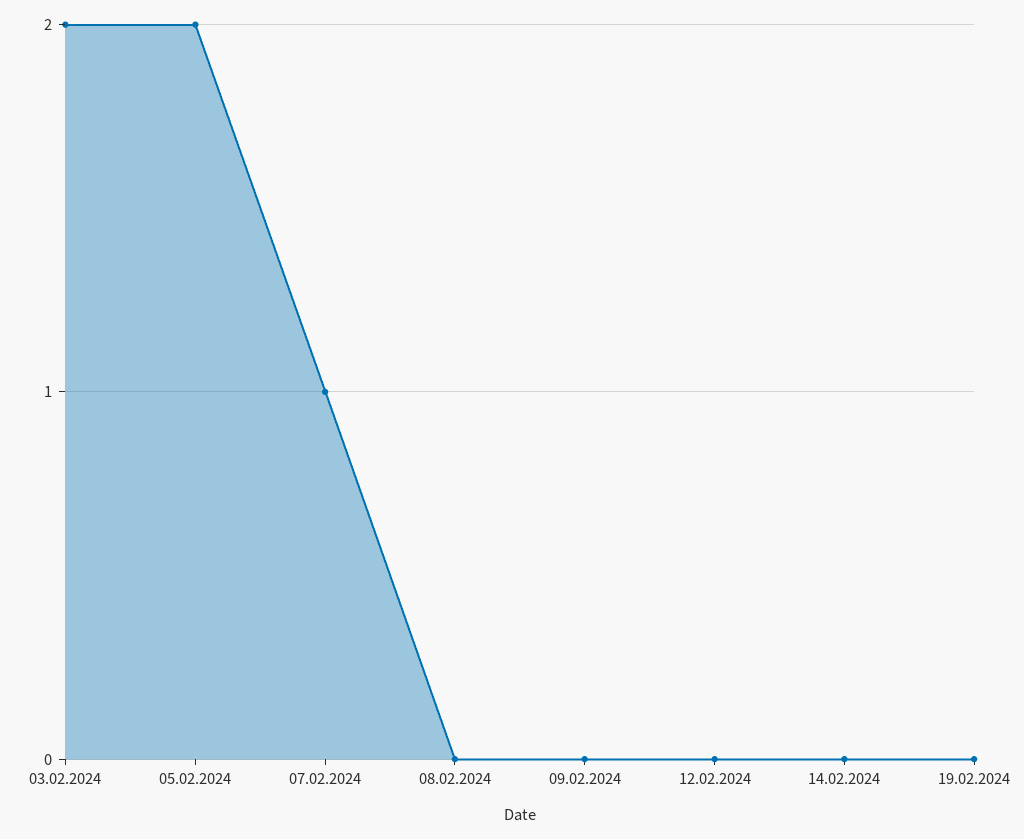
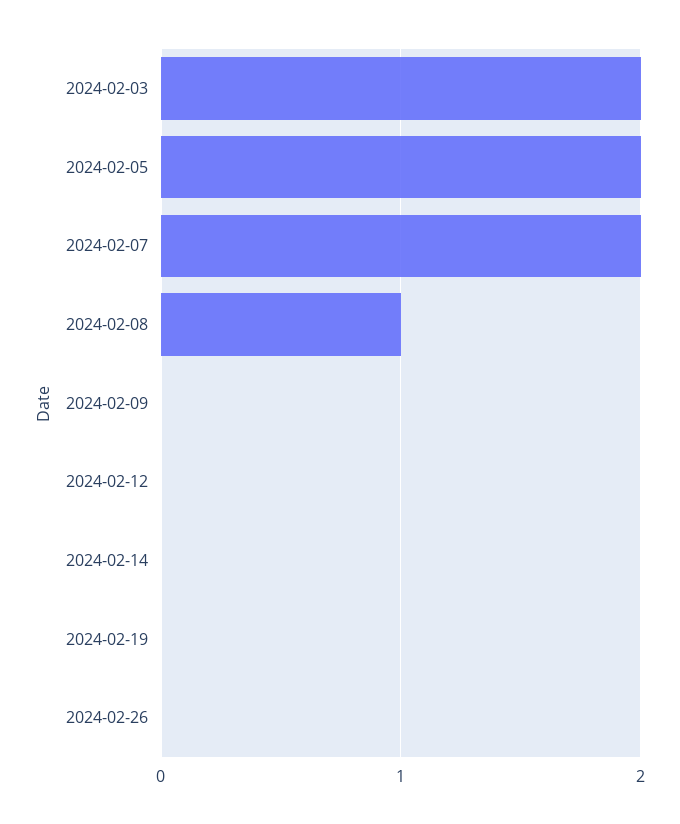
07.02.2024: 1 -> 2
08.02.2024: 0 -> 1
2024-02-26: none -> 0

